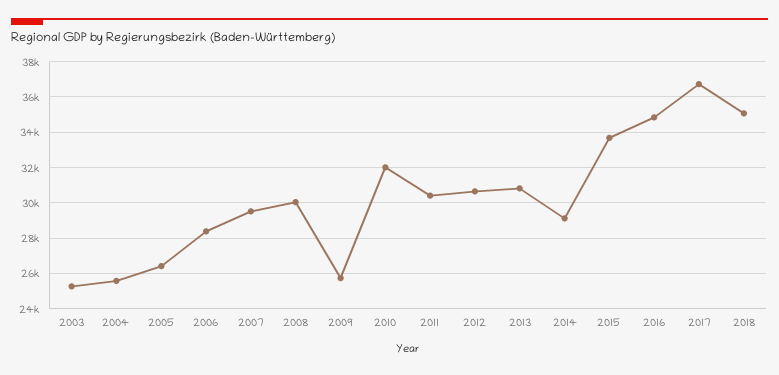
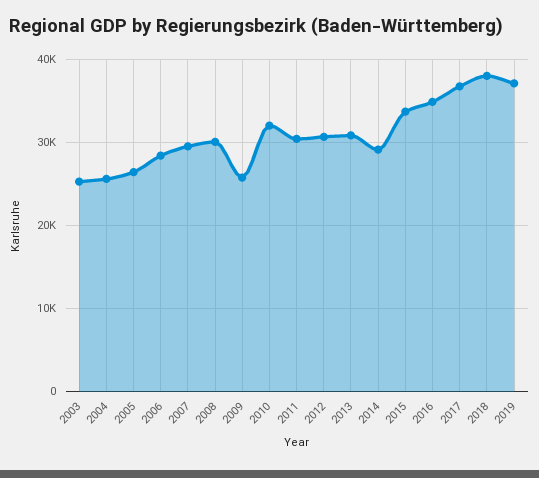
2018: 35000 -> 38000
2019: none -> 37000

